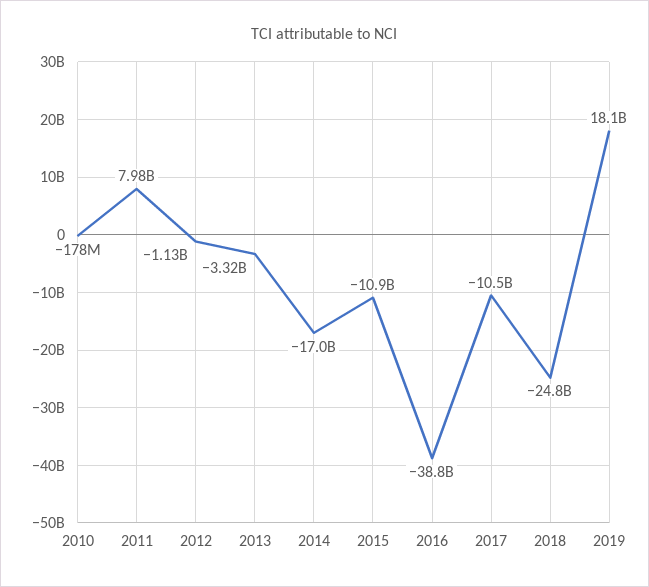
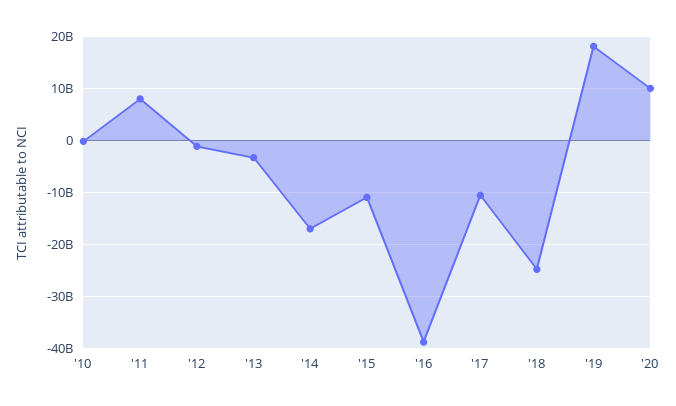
'20: none -> 10000000000

